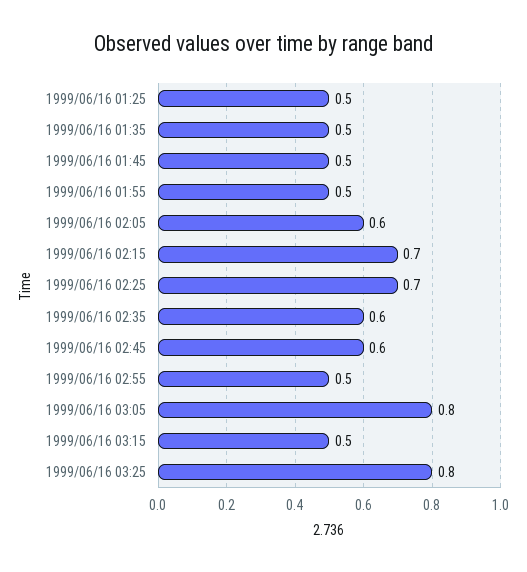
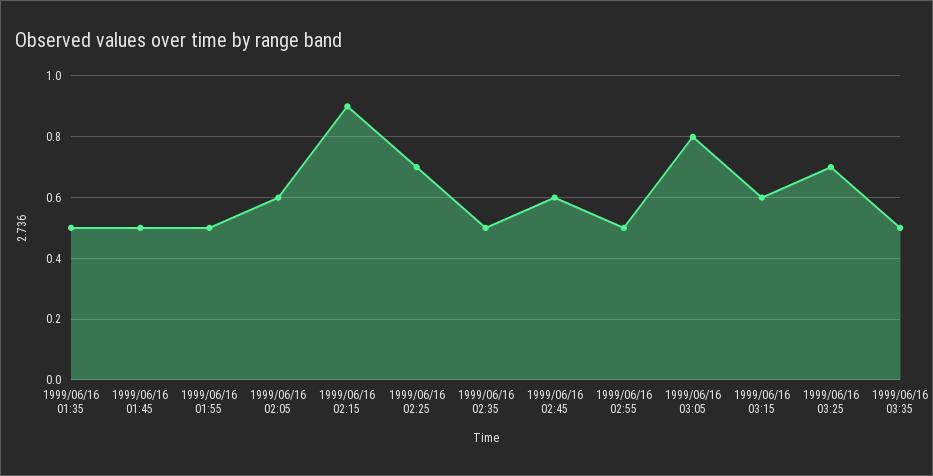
1999/06/16 01:25: 0.5 -> none
1999/06/16 02:15: 0.7 -> 0.9
1999/06/16 02:35: 0.6 -> 0.5
1999/06/16 03:15: 0.5 -> 0.6
1999/06/16 03:25: 0.8 -> 0.7
1999/06/16 03:35: none -> 0.5

